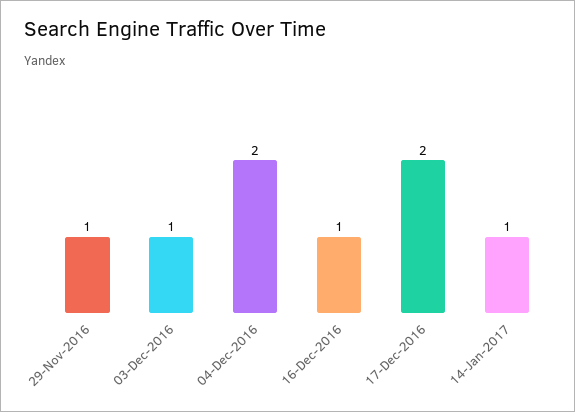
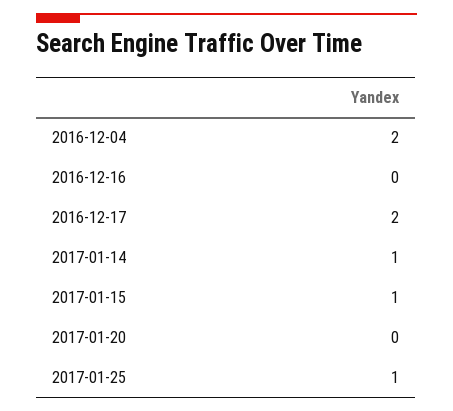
29-Nov-2016: 1 -> none
03-Dec-2016: 1 -> none
16-Dec-2016: 1 -> 0
2017-01-15: none -> 1
2017-01-20: none -> 0
2017-01-25: none -> 1

